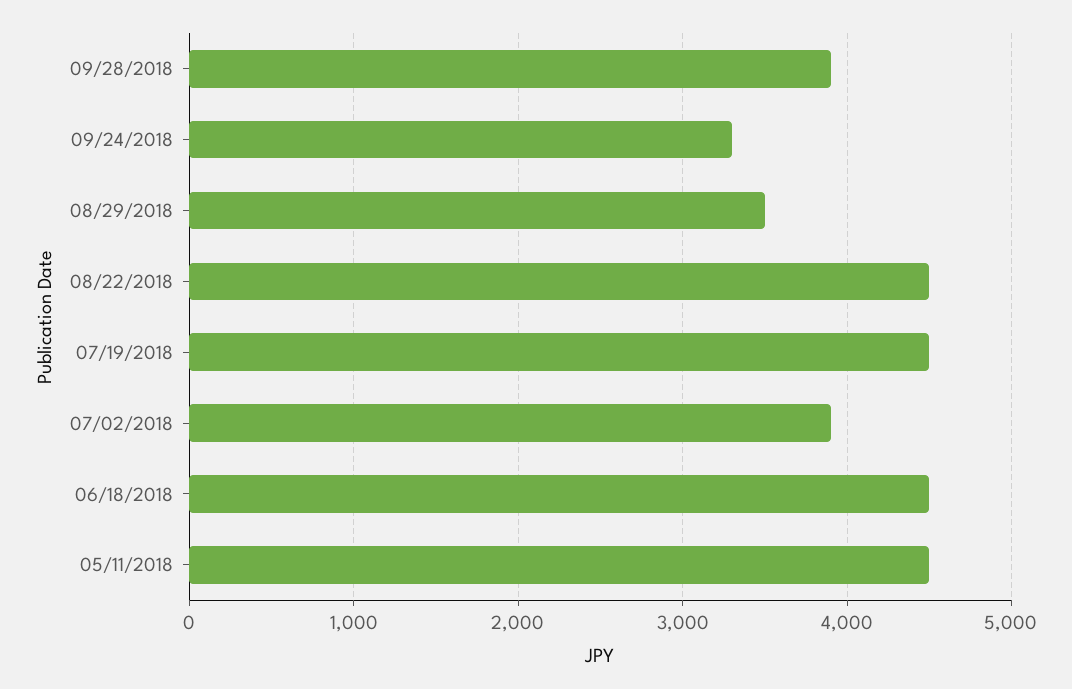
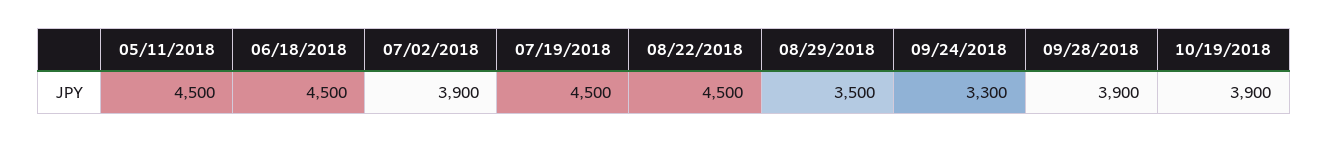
10/19/2018: none -> 3900

